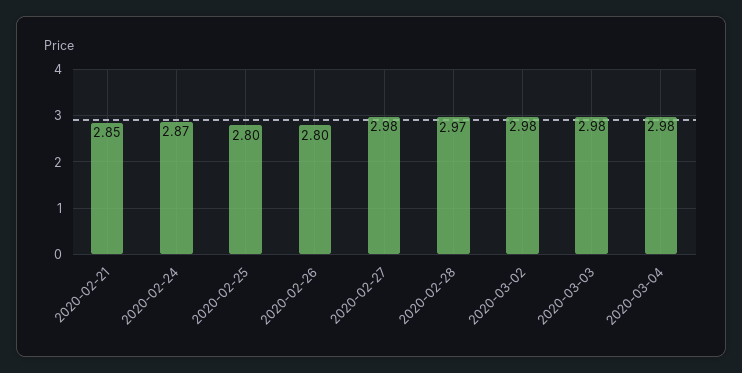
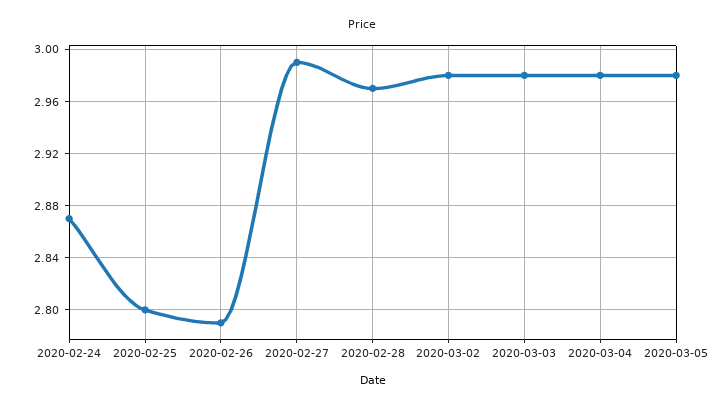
2020-02-21: 2.85 -> none
2020-02-26: 2.8 -> 2.79
2020-02-27: 2.98 -> 2.99
2020-03-05: none -> 2.98

